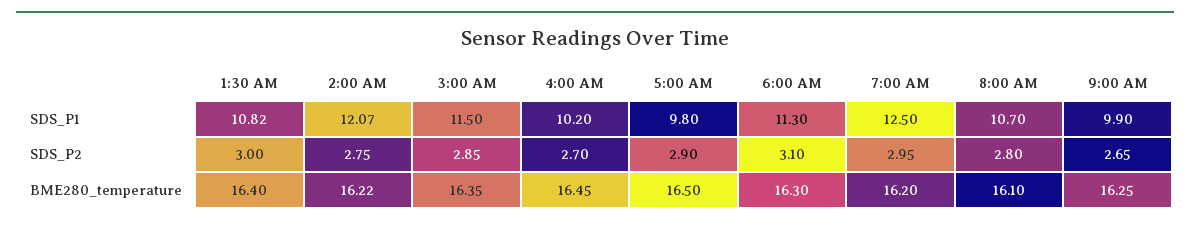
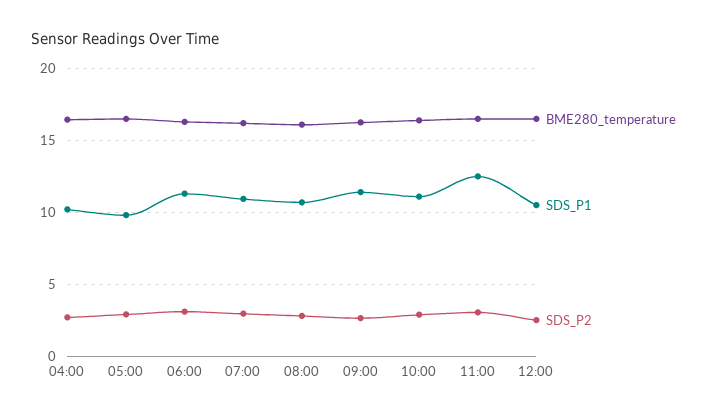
SDS_P1, 1:30 AM: 10.82 -> none
SDS_P1, 2:00 AM: 12.07 -> none
SDS_P1, 3:00 AM: 11.5 -> none
SDS_P1, 7:00 AM: 12.5 -> 11
SDS_P1, 9:00 AM: 9.9 -> 11.5
SDS_P2, 1:30 AM: 3 -> none
SDS_P2, 2:00 AM: 2.75 -> none
SDS_P2, 3:00 AM: 2.85 -> none
BME280_temperature, 1:30 AM: 16.4 -> none
BME280_temperature, 2:00 AM: 16.22 -> none
BME280_temperature, 3:00 AM: 16.35 -> none
BME280_temperature, 10:00: none -> 16.5
SDS_P1, 10:00: none -> 11
SDS_P2, 10:00: none -> 3
BME280_temperature, 11:00: none -> 16.5
SDS_P1, 11:00: none -> 12.5
SDS_P2, 11:00: none -> 3
BME280_temperature, 12:00: none -> 16.5
SDS_P1, 12:00: none -> 10.5
SDS_P2, 12:00: none -> 2.5

